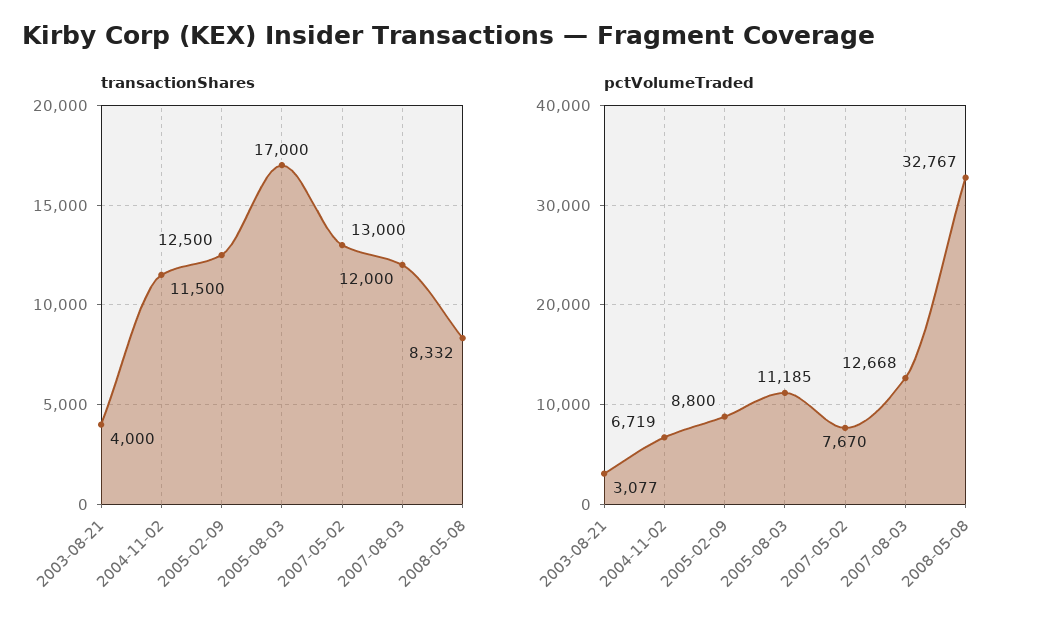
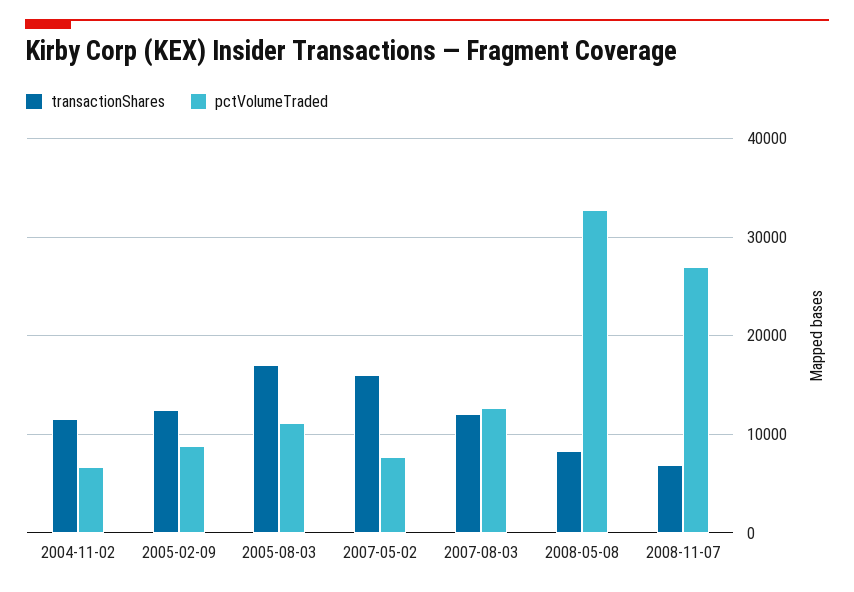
transactionShares, 2003-08-21: 4000 -> none
transactionShares, 2007-05-02: 13000 -> 16000
pctVolumeTraded, 2003-08-21: 3077 -> none
transactionShares, 2008-11-07: none -> 7000
pctVolumeTraded, 2008-11-07: none -> 27000

